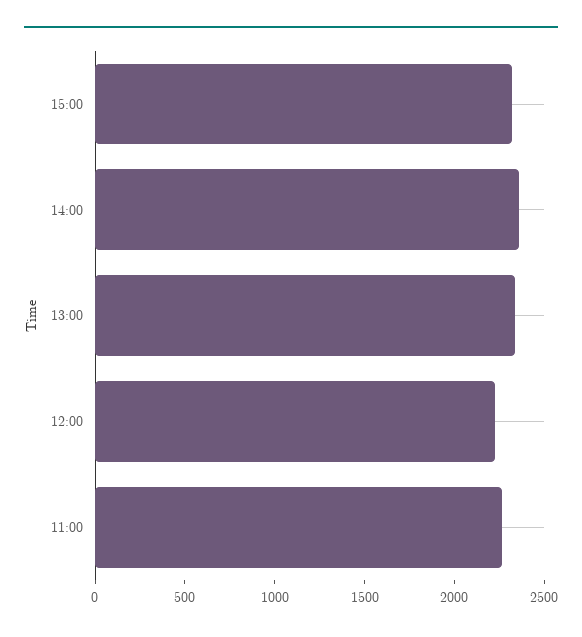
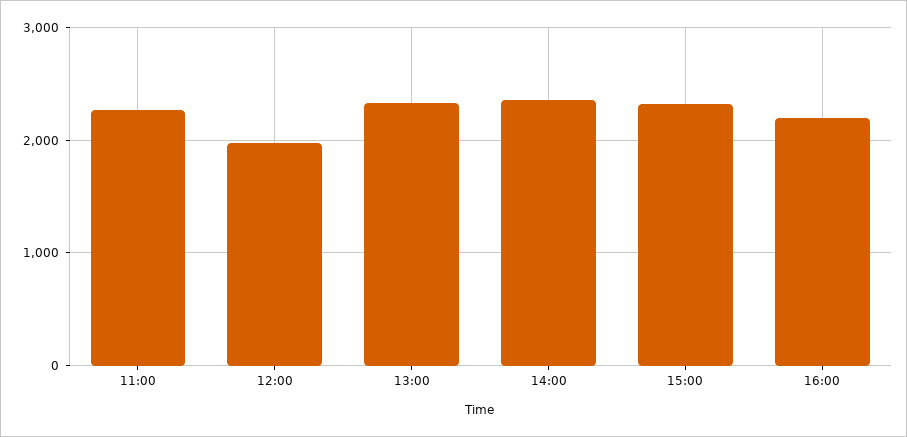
12:00: 2200 -> 2000
16:00: none -> 2200

